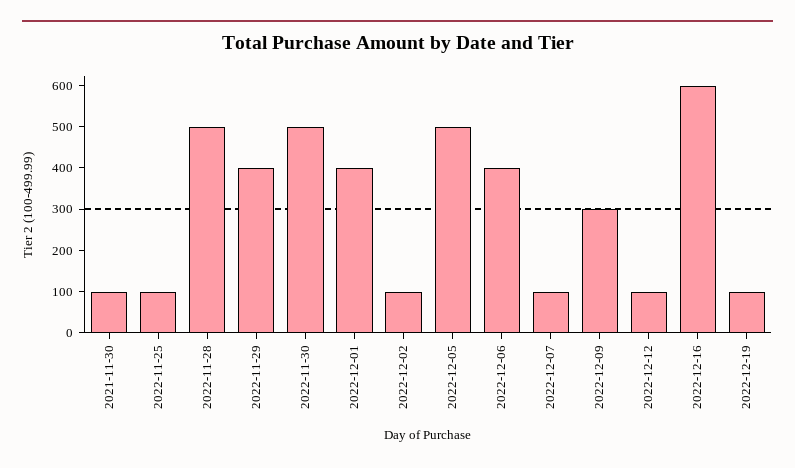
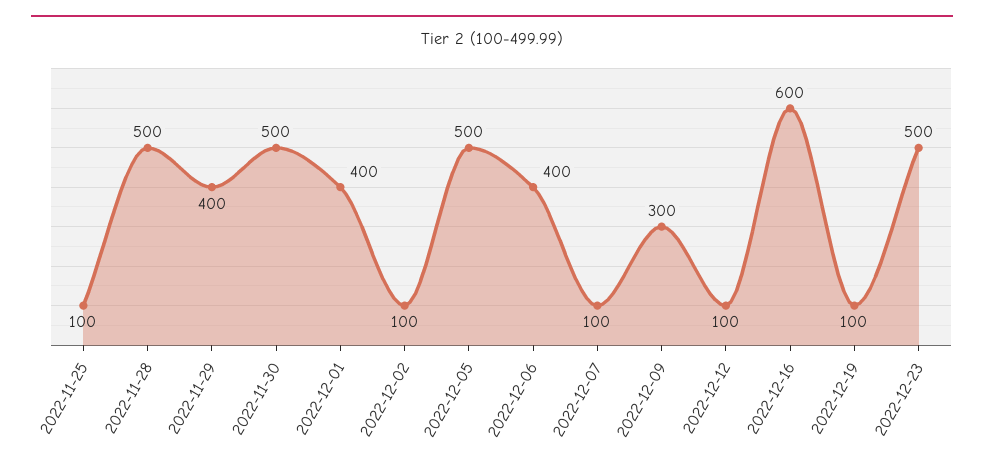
2021-11-30: 100 -> none
2022-12-23: none -> 500

